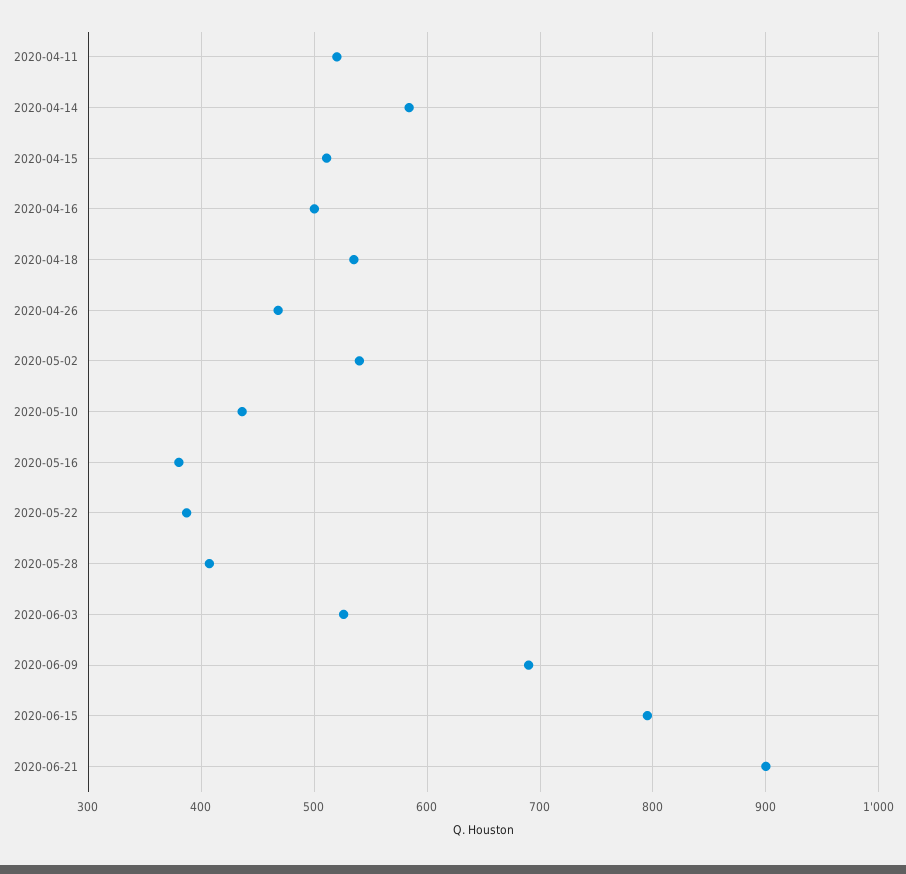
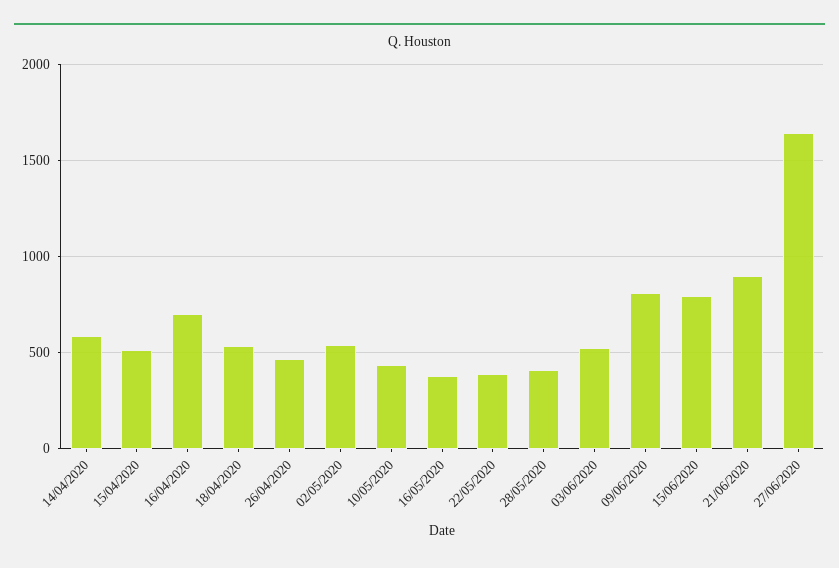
2020-04-11: 520 -> none
2020-04-16: 500 -> 700
2020-06-09: 690 -> 800
27/06/2020: none -> 1650

